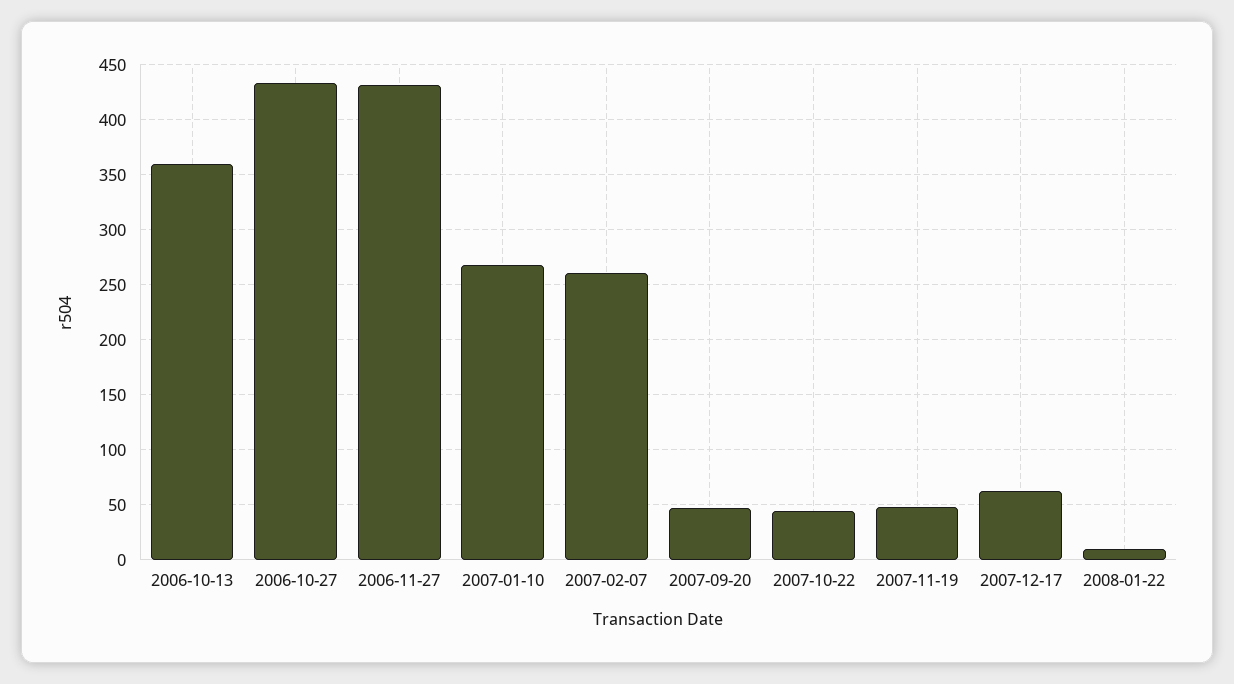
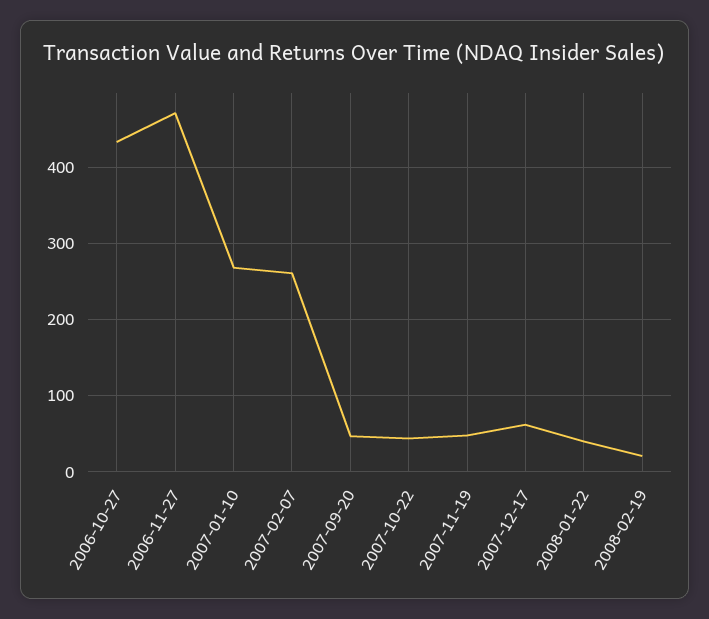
2006-10-13: 360 -> none
2006-11-27: 430 -> 470
2008-01-22: 10 -> 40
2008-02-19: none -> 20

